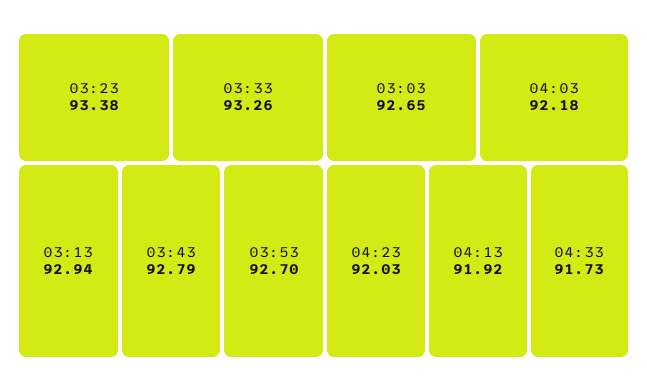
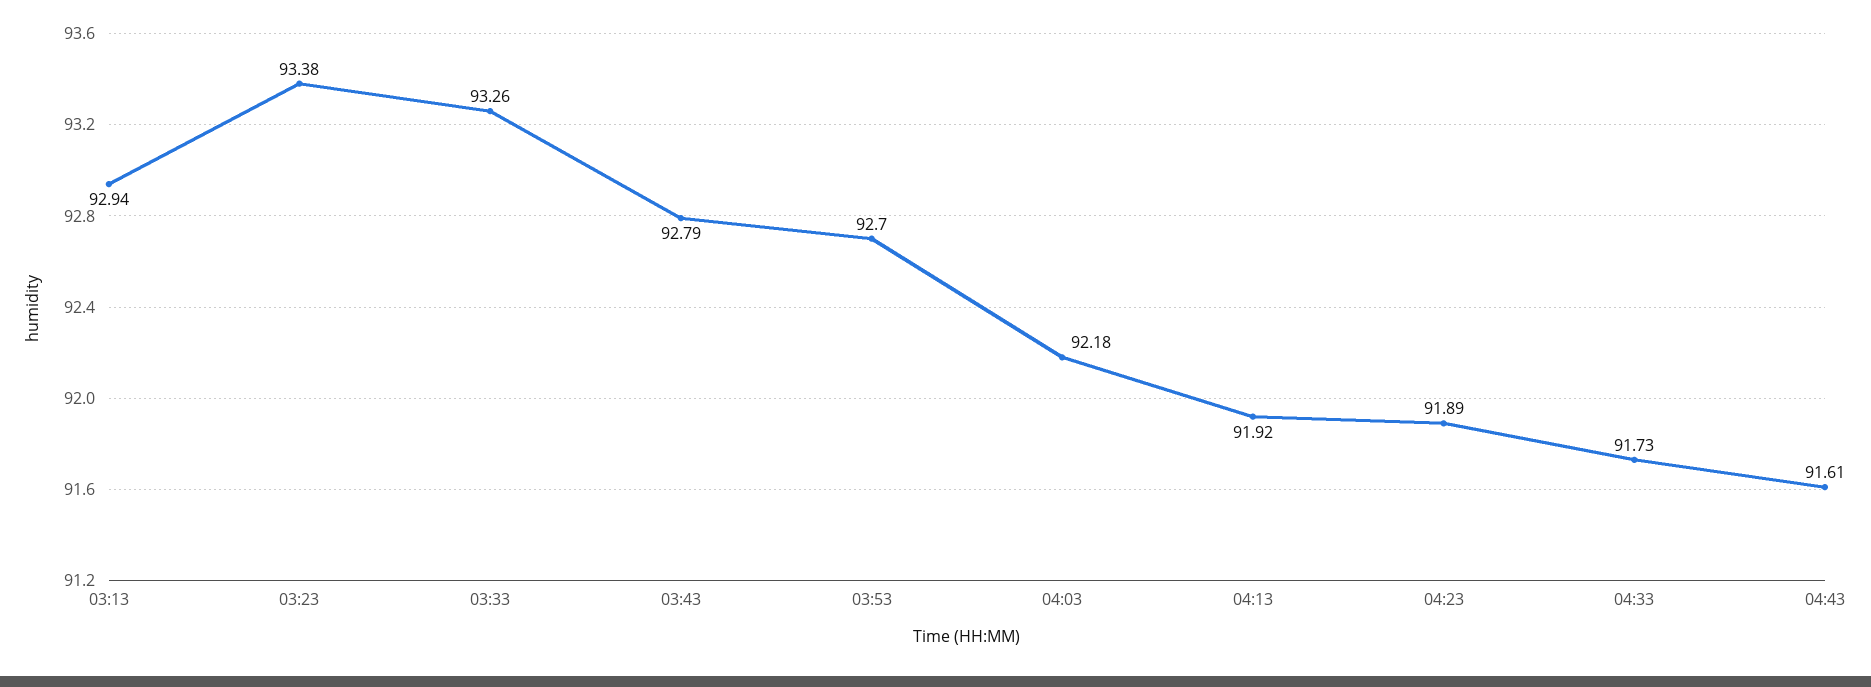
03:03: 92.65 -> none
04:23: 92.03 -> 91.89
04:43: none -> 91.61

